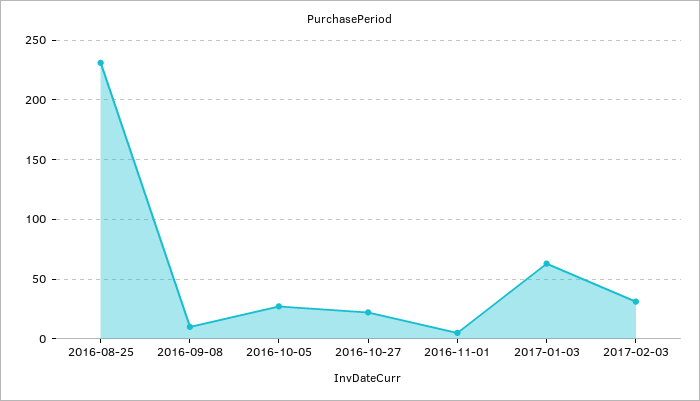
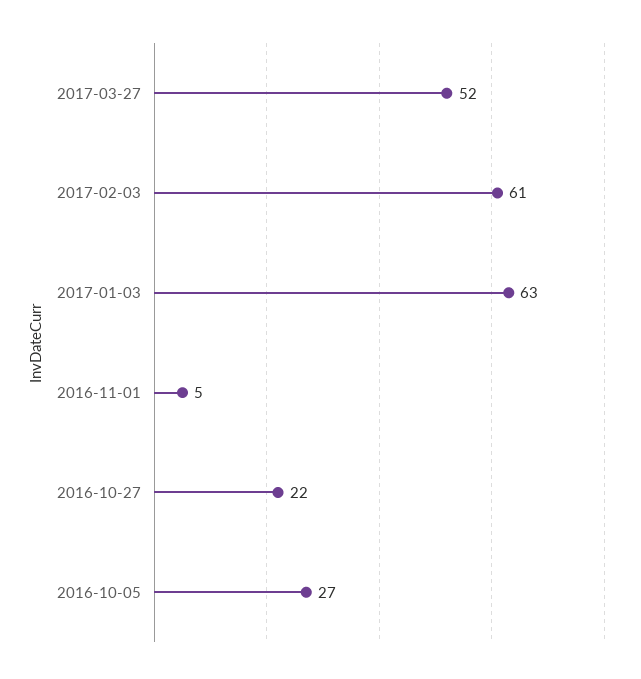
2016-08-25: 230 -> none
2016-09-08: 10 -> none
2017-02-03: 30 -> 61
2017-03-27: none -> 52

